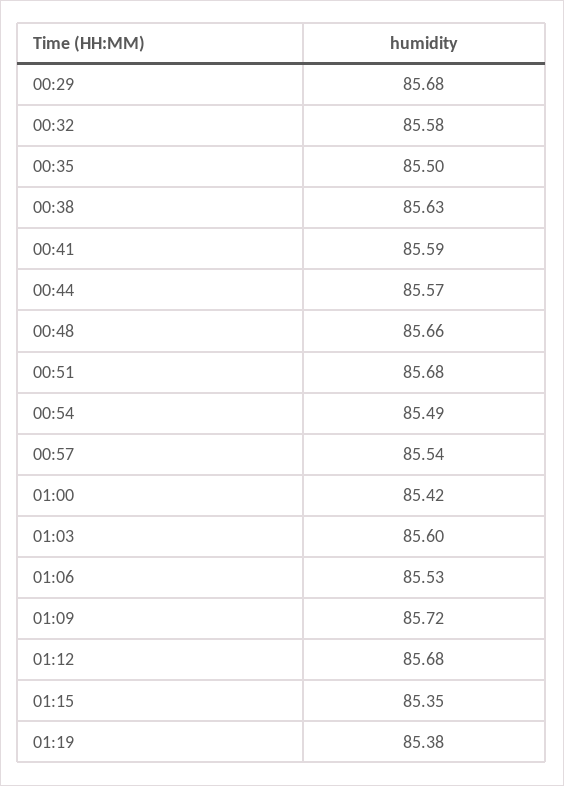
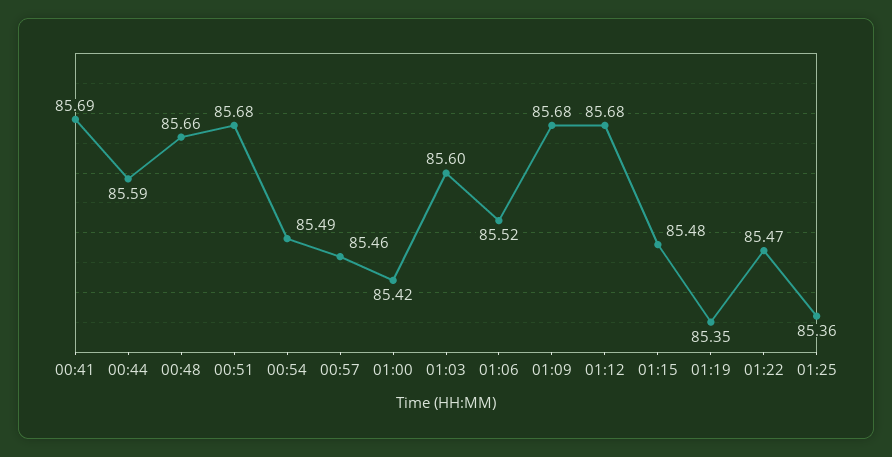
00:29: 85.68 -> none
00:32: 85.58 -> none
00:35: 85.5 -> none
00:38: 85.63 -> none
00:41: 85.59 -> 85.69
00:44: 85.57 -> 85.59
00:57: 85.54 -> 85.46
01:06: 85.53 -> 85.52
01:09: 85.72 -> 85.68
01:15: 85.35 -> 85.48
01:19: 85.38 -> 85.35
01:22: none -> 85.47
01:25: none -> 85.36

